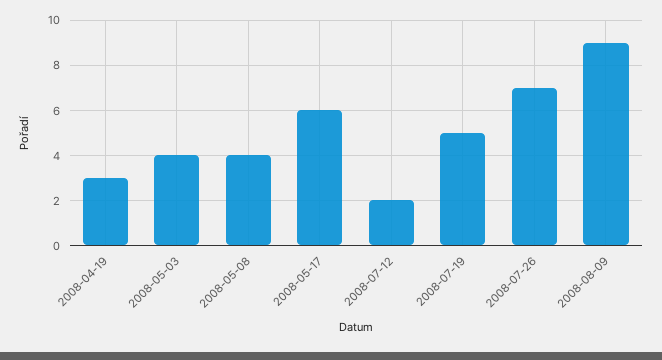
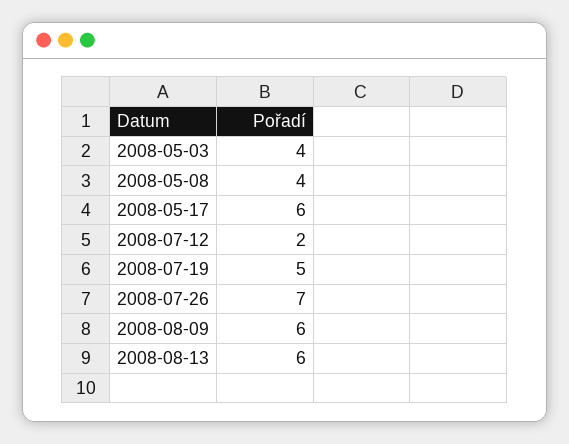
2008-04-19: 3 -> none
2008-08-09: 9 -> 6
2008-08-13: none -> 6

